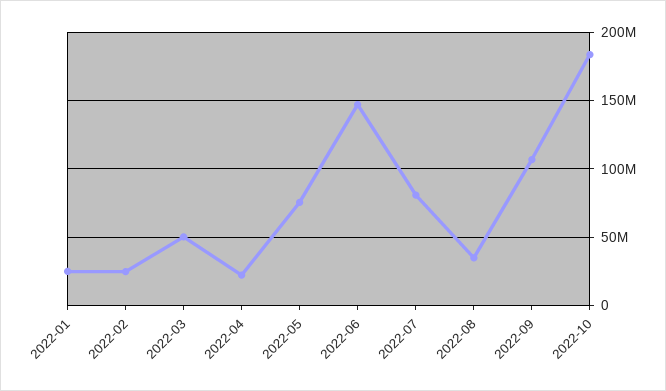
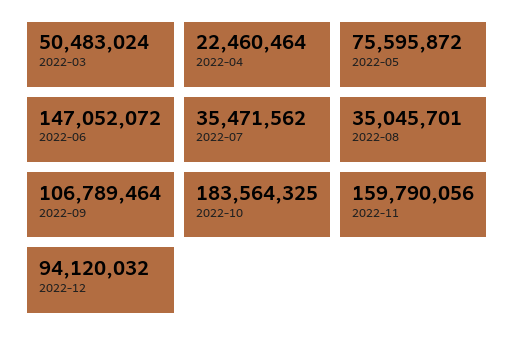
2022-01: 25000000 -> none
2022-02: 25000000 -> none
2022-07: 80000000 -> 35471562
2022-11: none -> 159790056
2022-12: none -> 94120032

